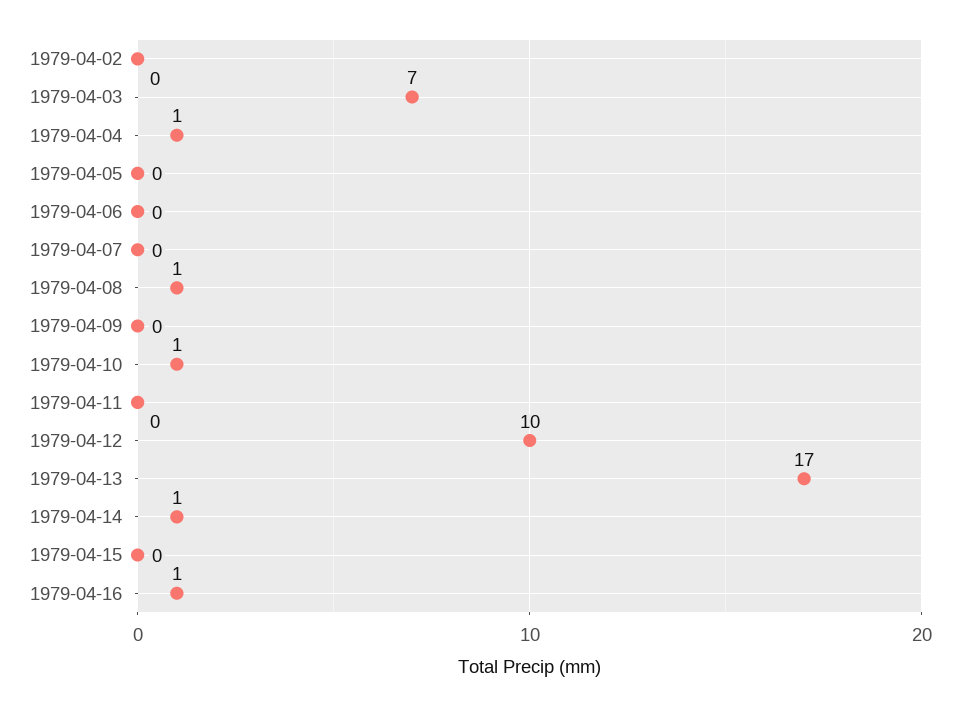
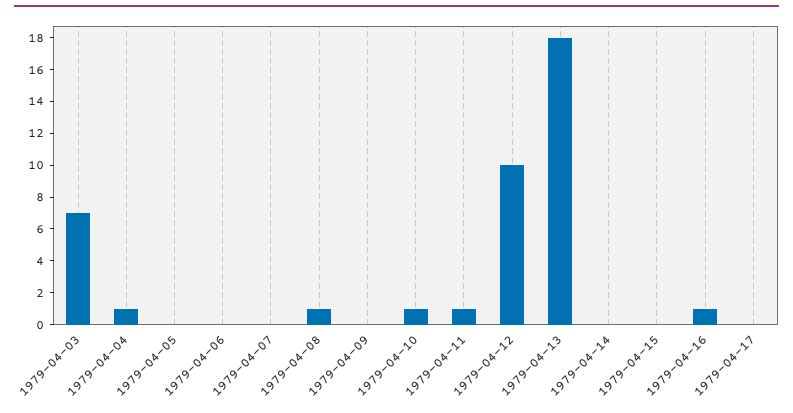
1979-04-02: 0 -> none
1979-04-11: 0 -> 1
1979-04-13: 17 -> 18
1979-04-14: 1 -> 0
1979-04-17: none -> 0

